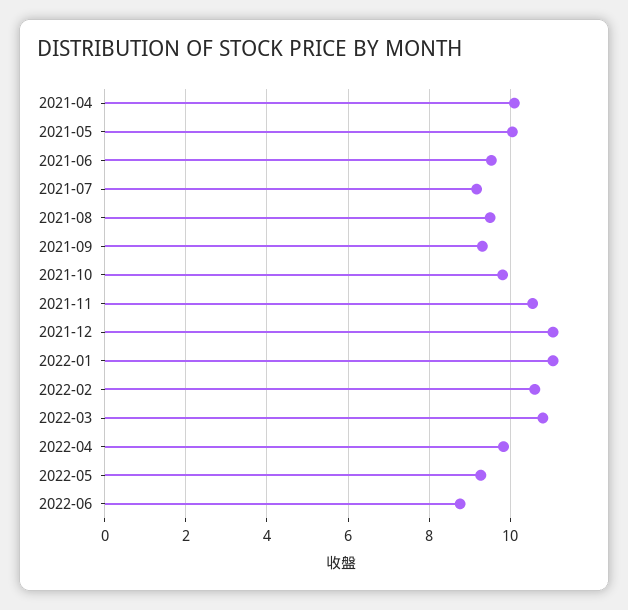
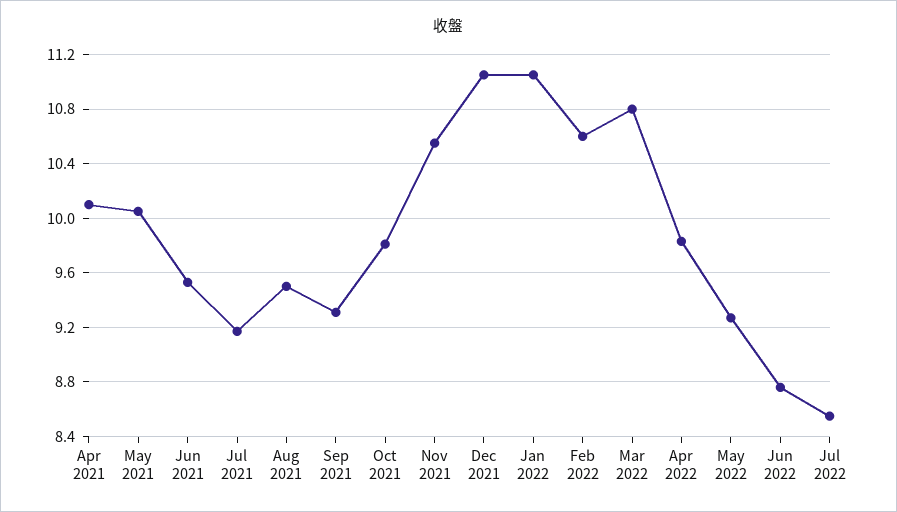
Jul 2022: none -> 8.55

